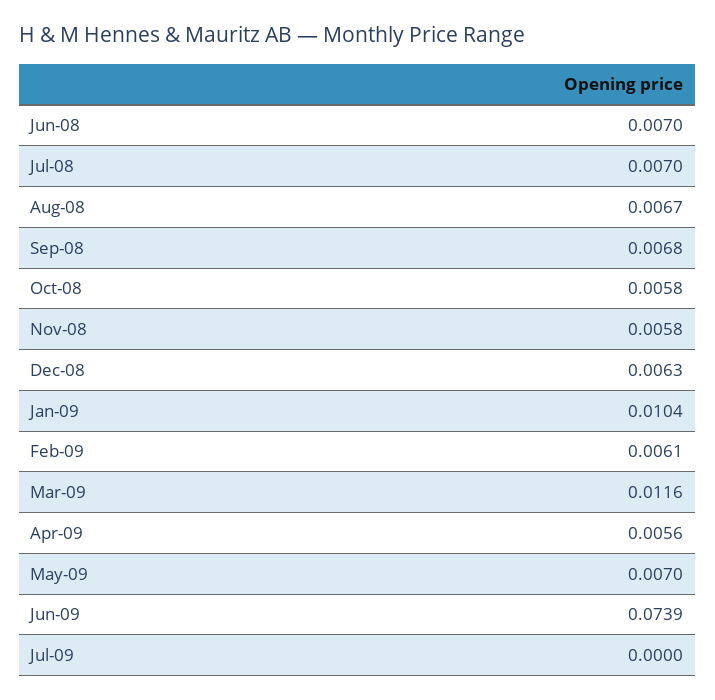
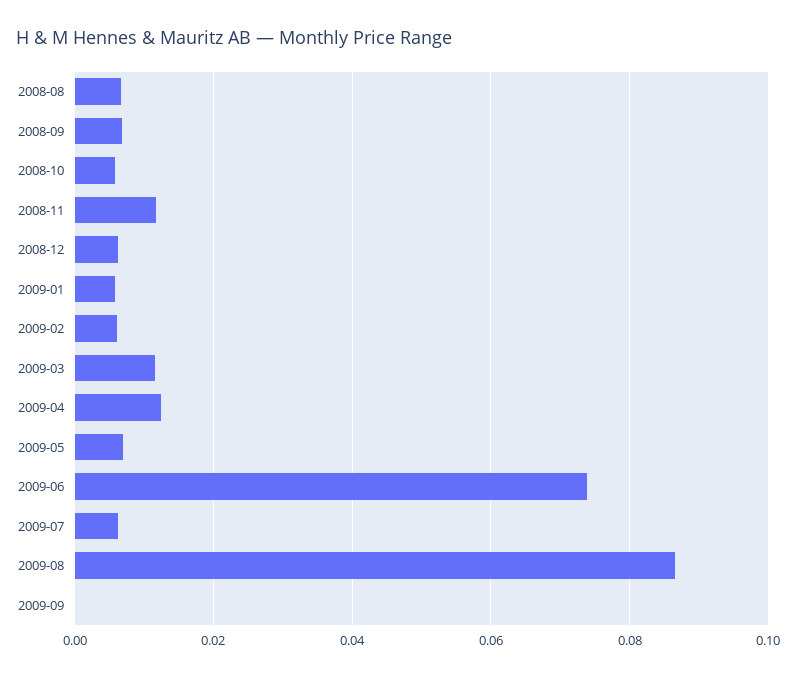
Jun-08: 0.007 -> none
Jul-08: 0.007 -> none
Nov-08: 0.0058 -> 0.012
Jan-09: 0.0104 -> 0.006
Apr-09: 0.0056 -> 0.012
Jul-09: 0 -> 0.006
2009-08: none -> 0.086
2009-09: none -> 0

